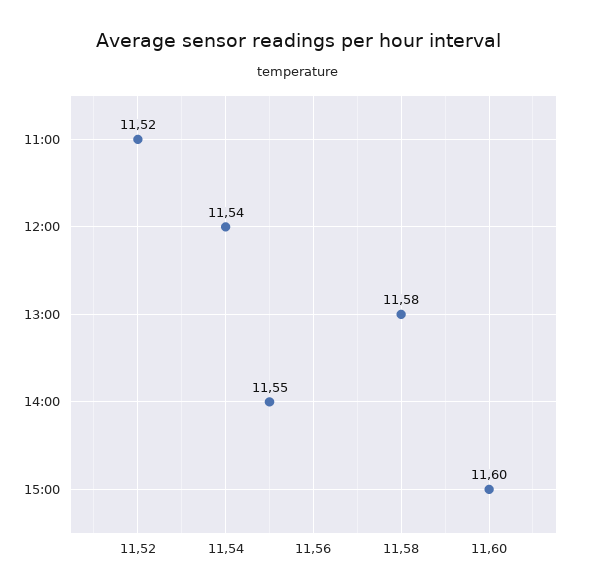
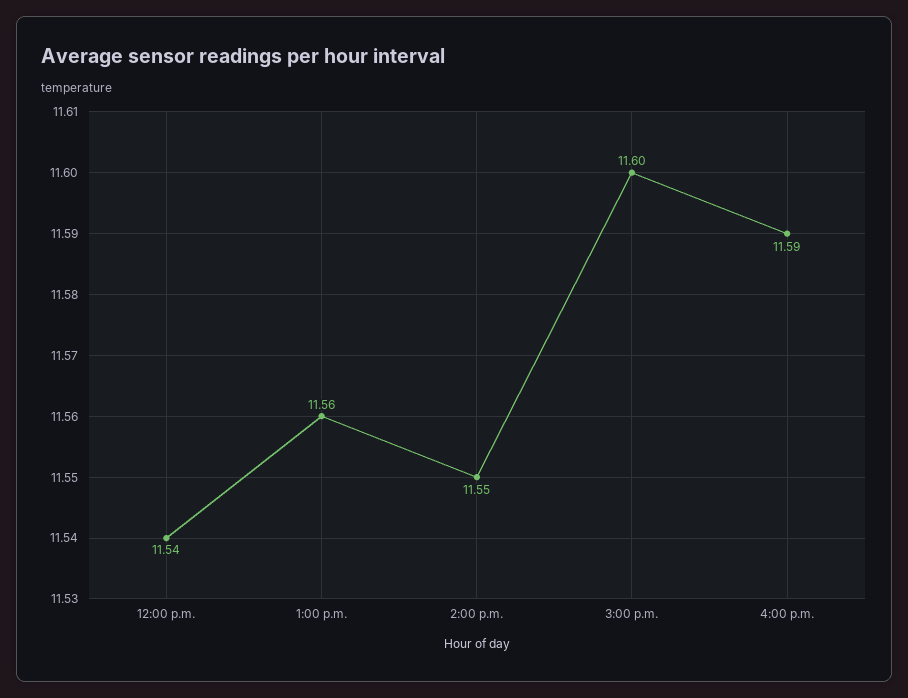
11:00: 11.52 -> none
13:00: 11.58 -> 11.56
4:00 p.m.: none -> 11.59

